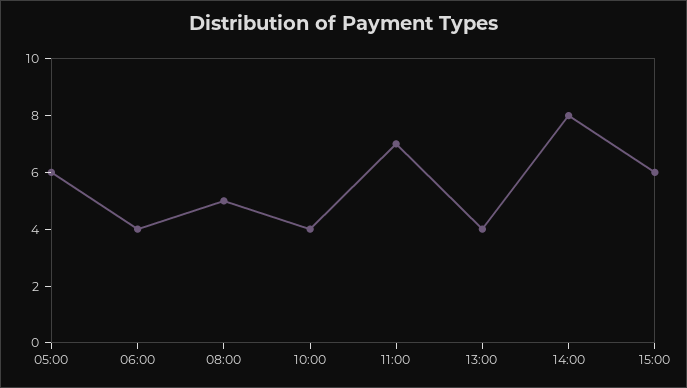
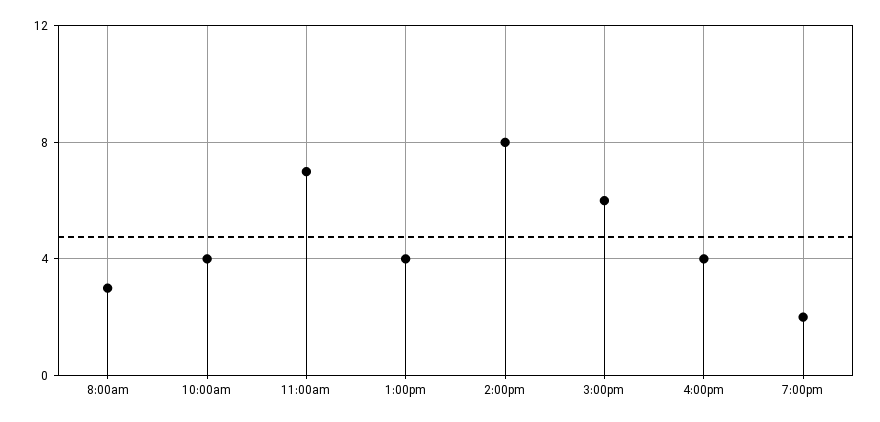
05:00: 6 -> none
06:00: 4 -> none
08:00: 5 -> 3
4:00pm: none -> 4
7:00pm: none -> 2

